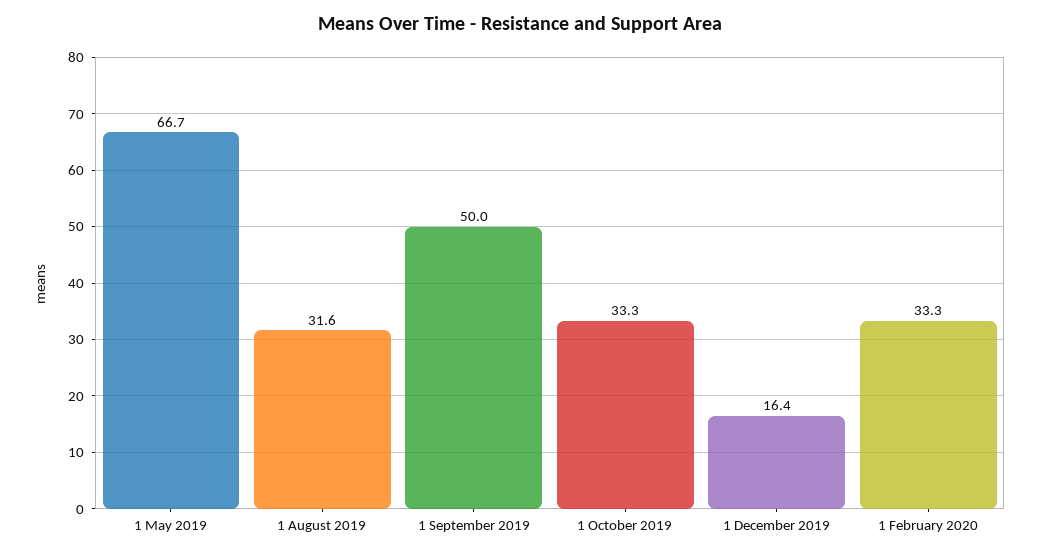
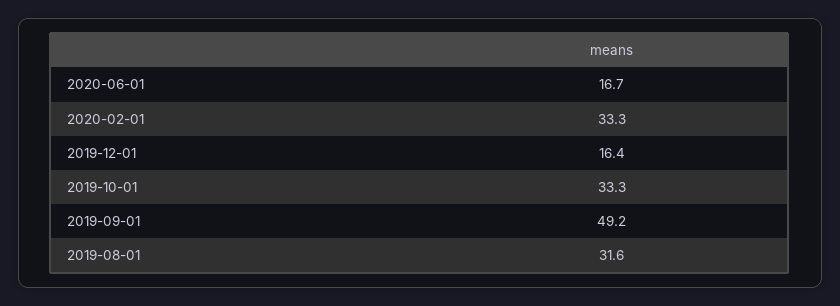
1 May 2019: 66.7 -> none
1 September 2019: 50 -> 49.2
2020-06-01: none -> 16.7

